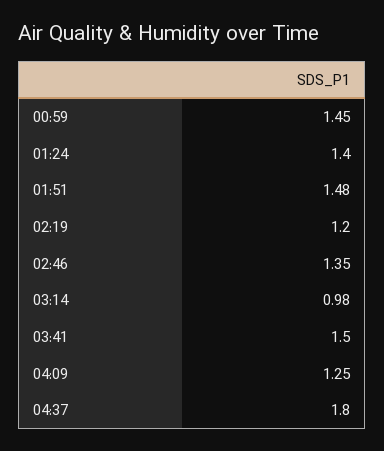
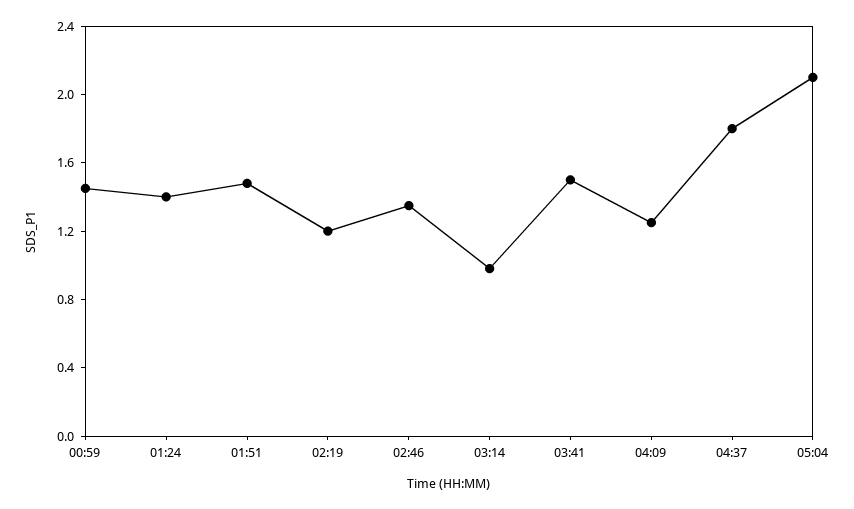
05:04: none -> 2.1

